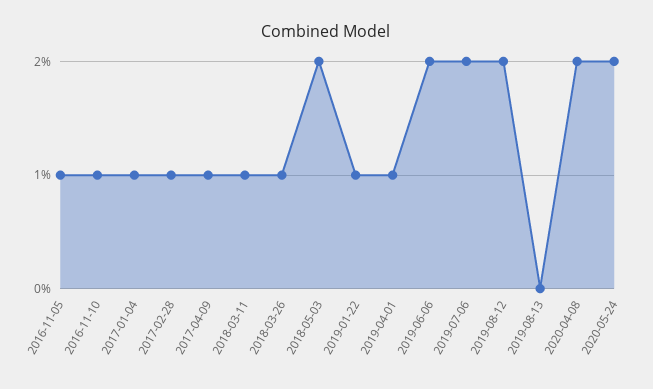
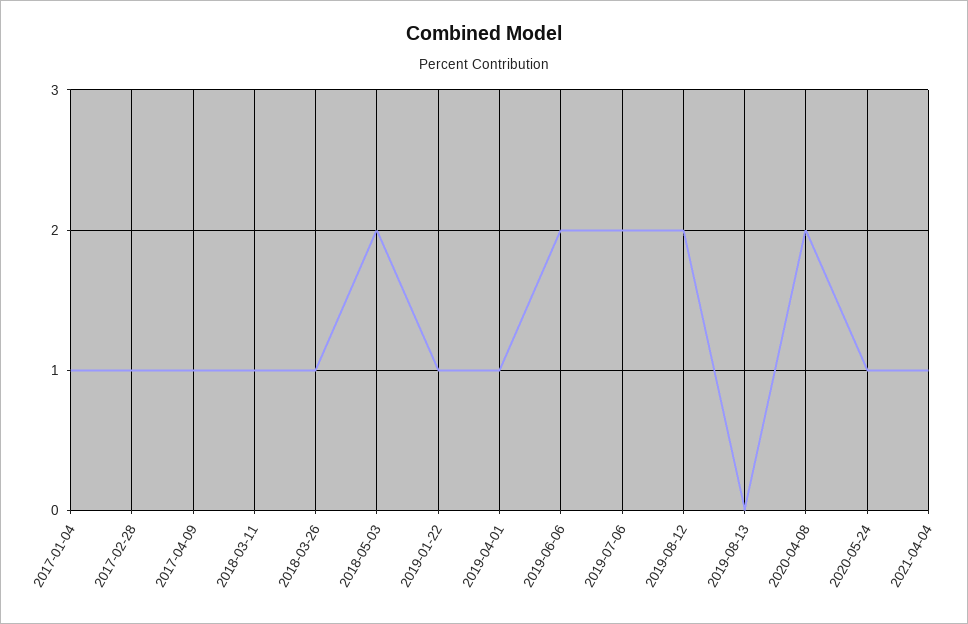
2016-11-05: 1 -> none
2016-11-10: 1 -> none
2020-05-24: 2 -> 1
2021-04-04: none -> 1

